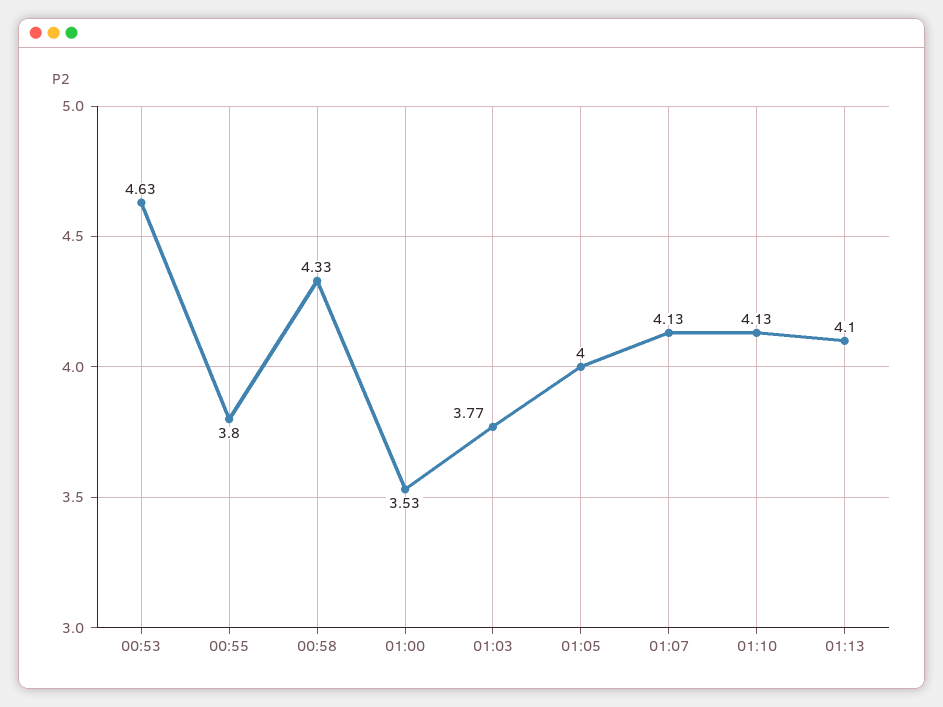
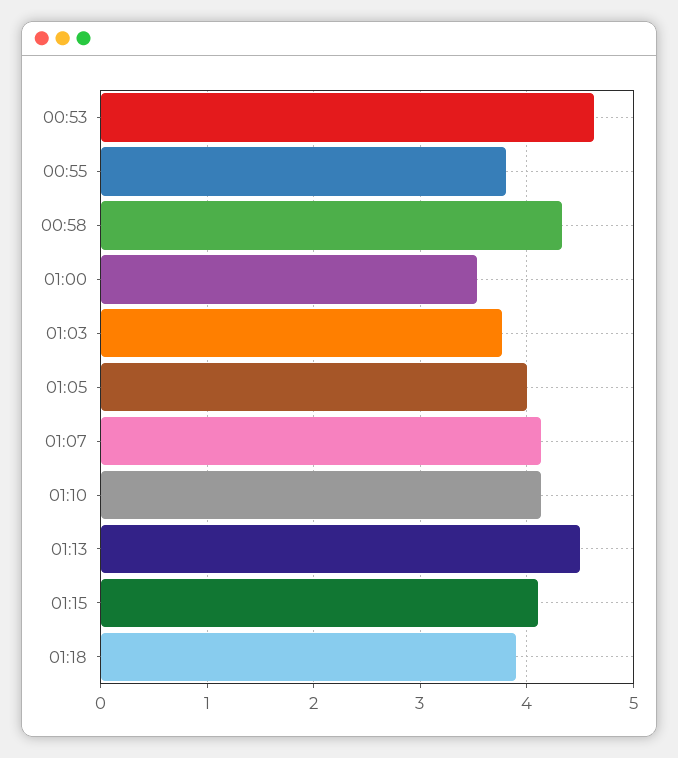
01:13: 4.1 -> 4.5
01:15: none -> 4.1
01:18: none -> 3.9

